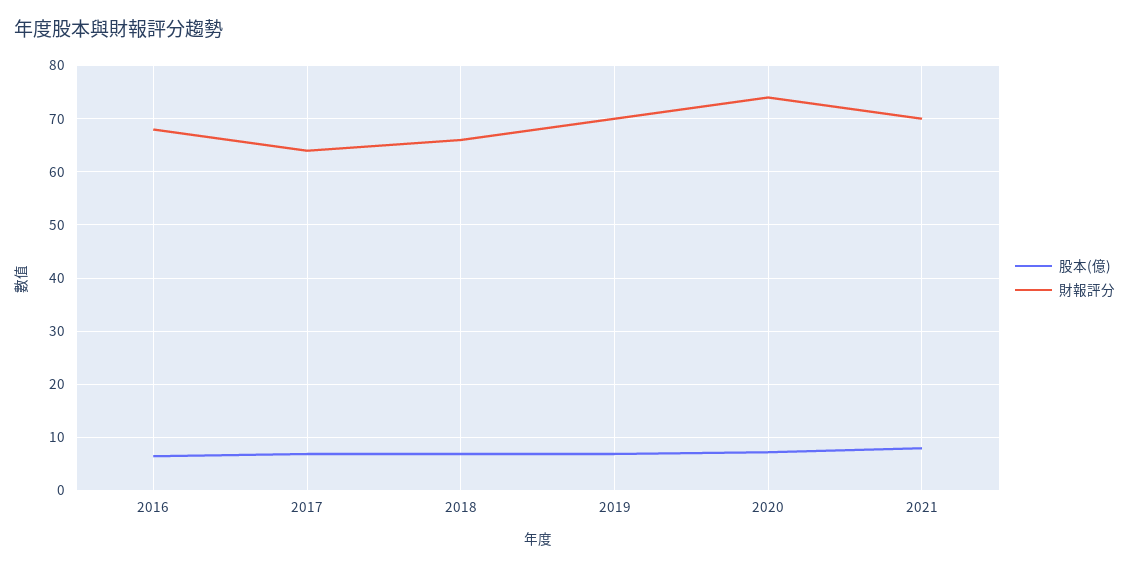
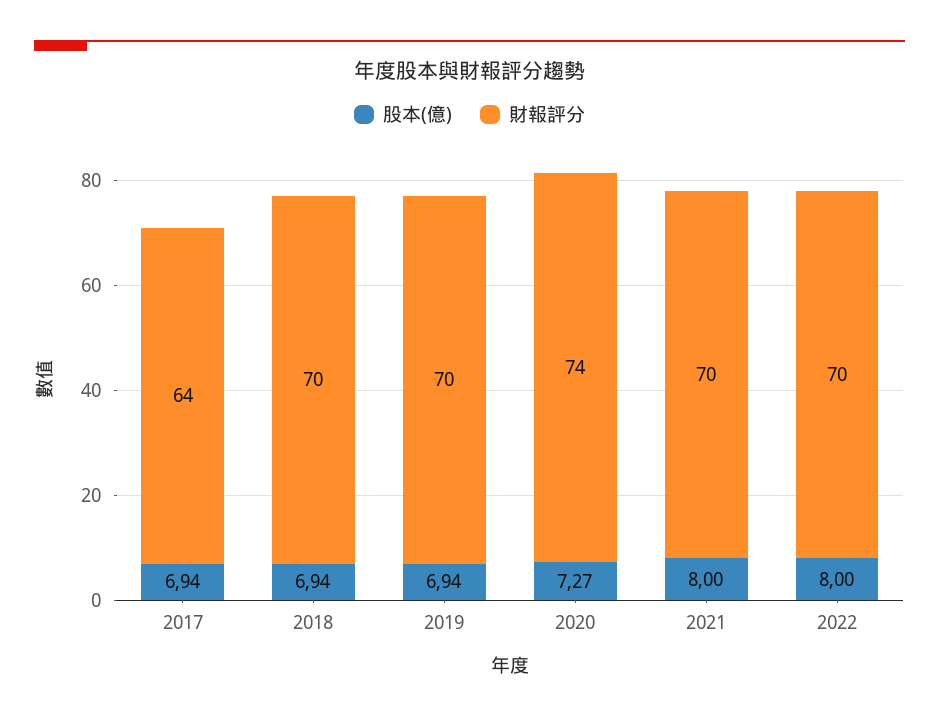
股本(億), 2016: 6 -> none
財報評分, 2016: 68 -> none
財報評分, 2018: 66 -> 70
股本(億), 2022: none -> 8
財報評分, 2022: none -> 70

